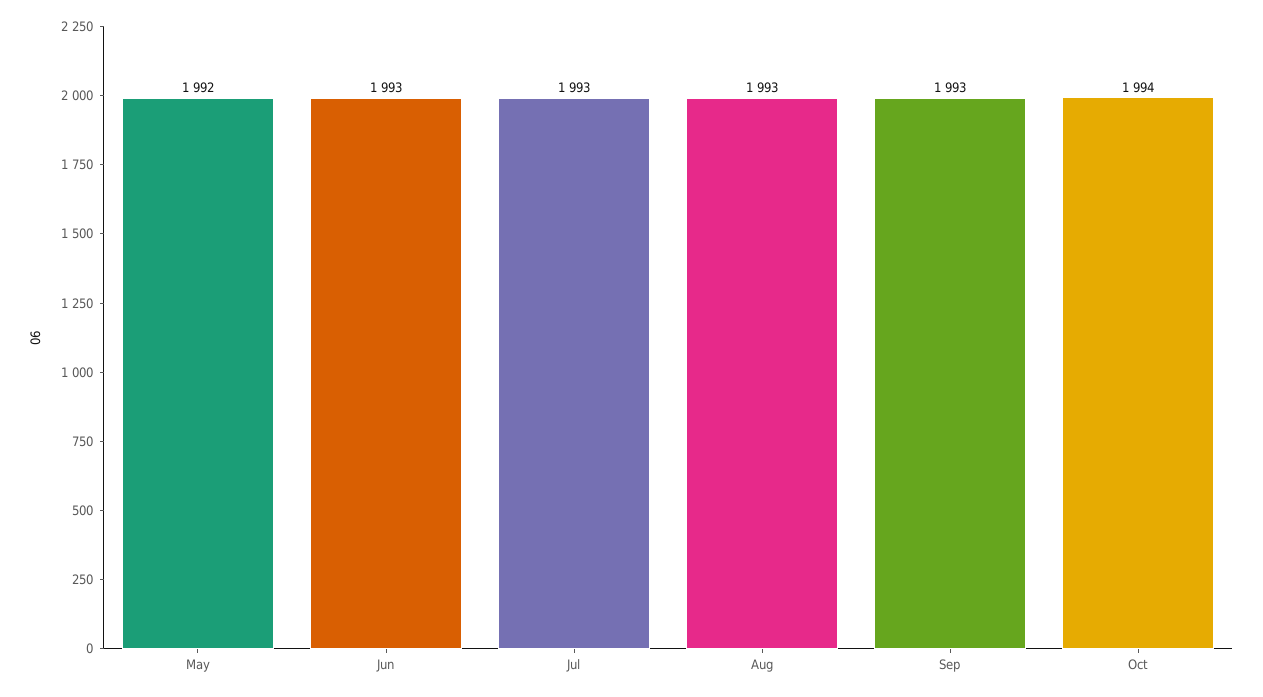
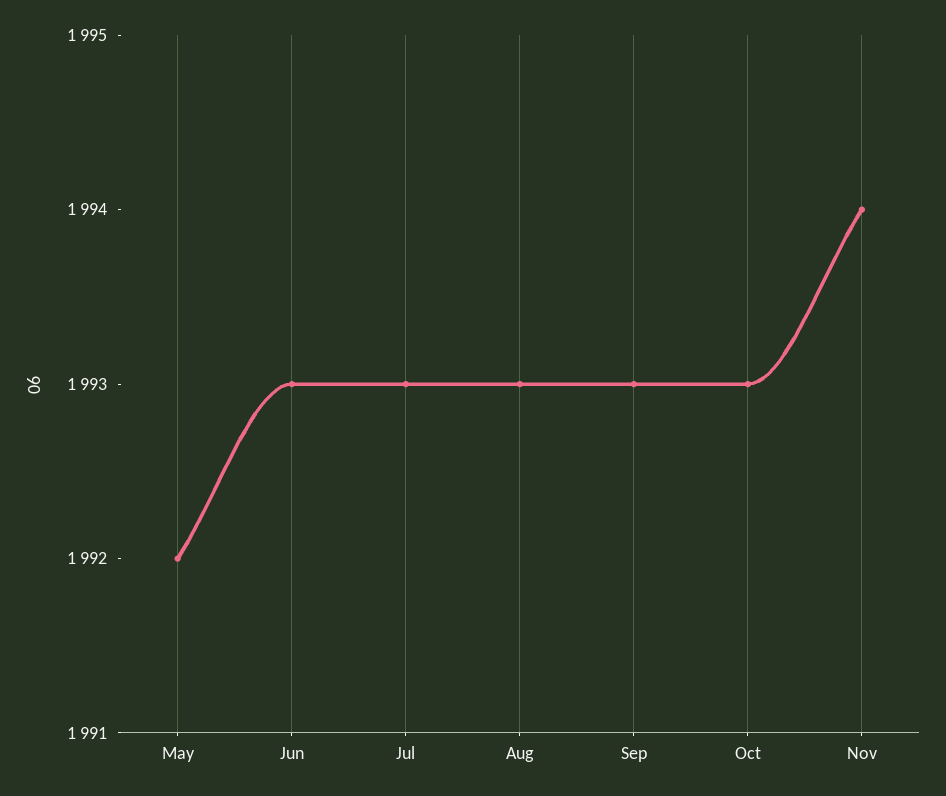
Oct: 1994 -> 1993
Nov: none -> 1994

